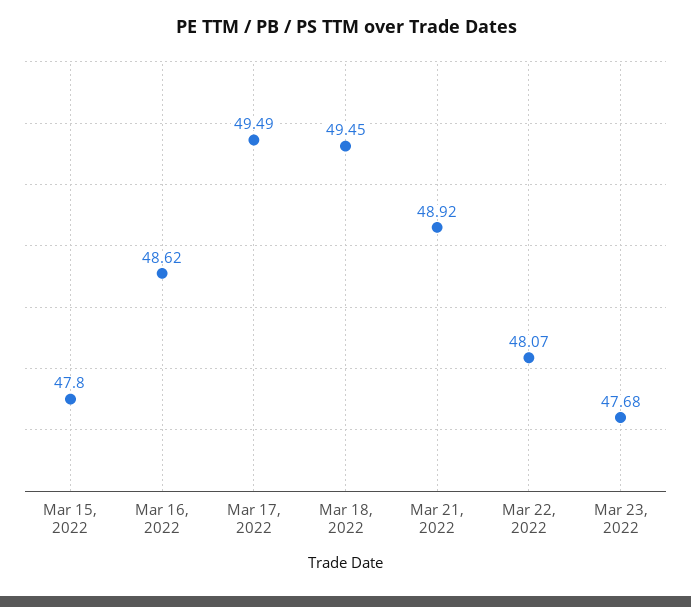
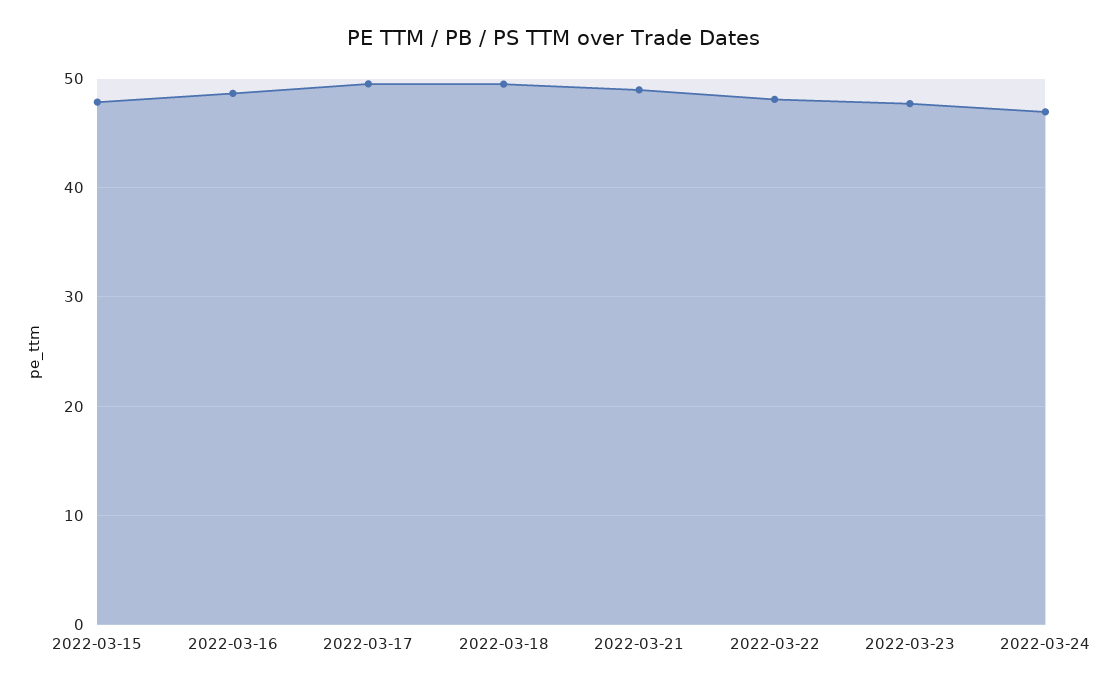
2022-03-24: none -> 47

